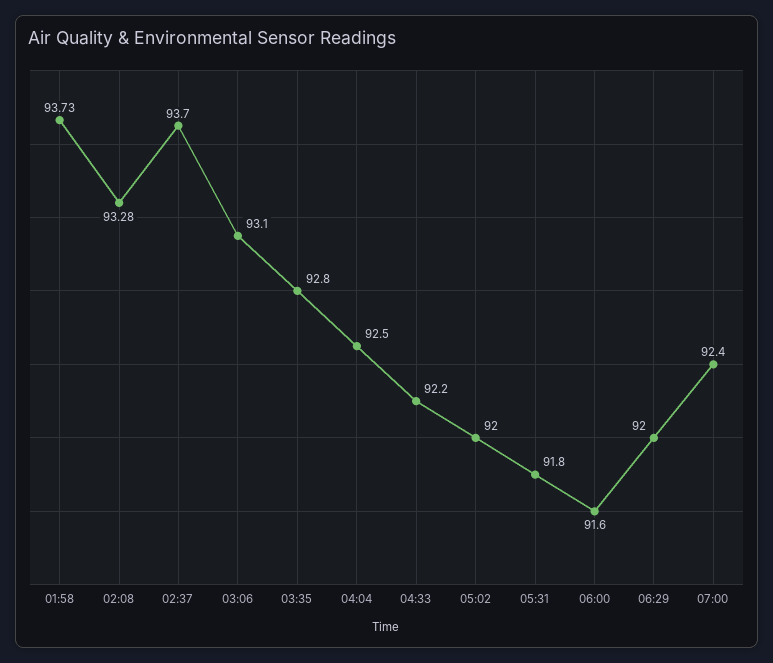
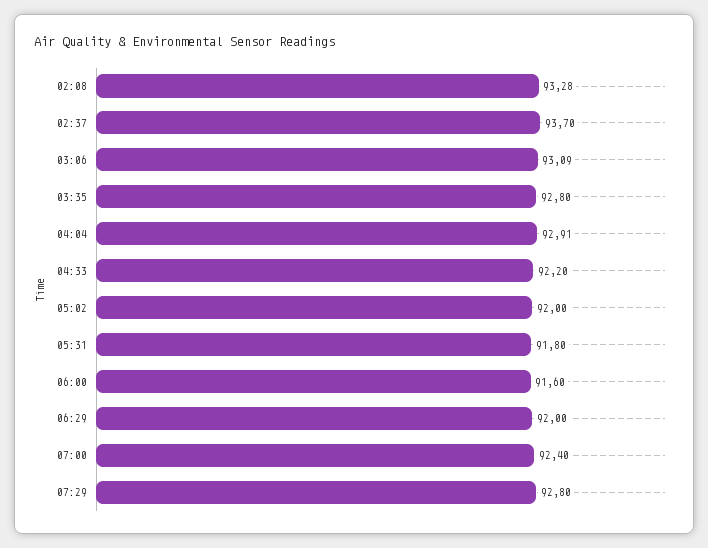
01:58: 93.73 -> none
03:06: 93.1 -> 93.09
04:04: 92.5 -> 92.91
07:29: none -> 92.8

